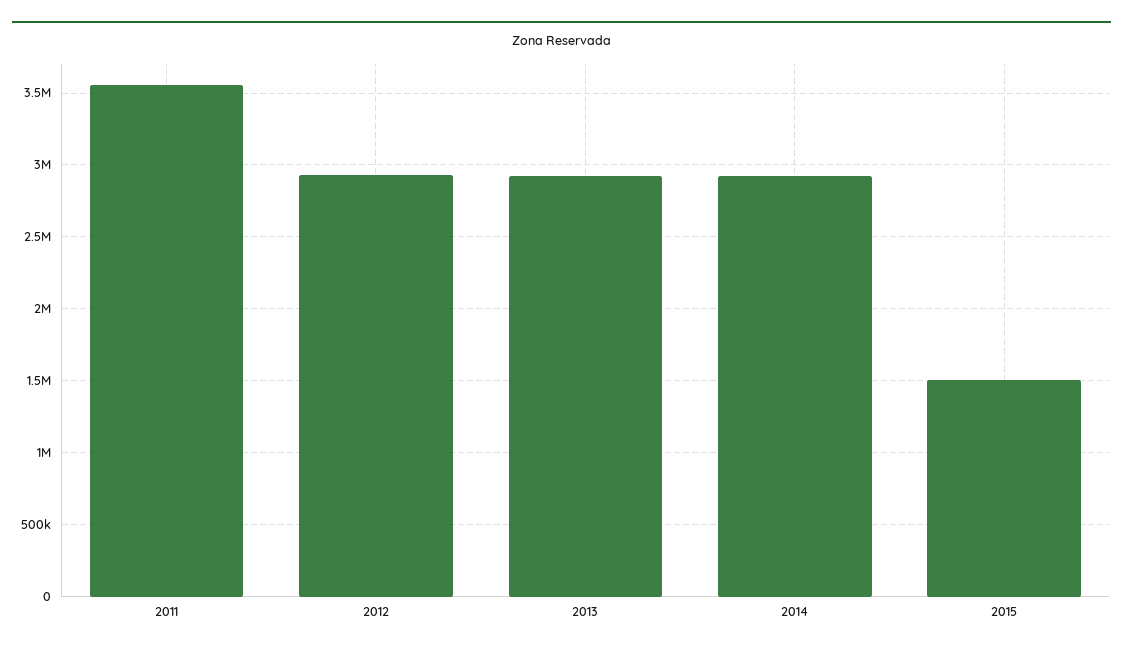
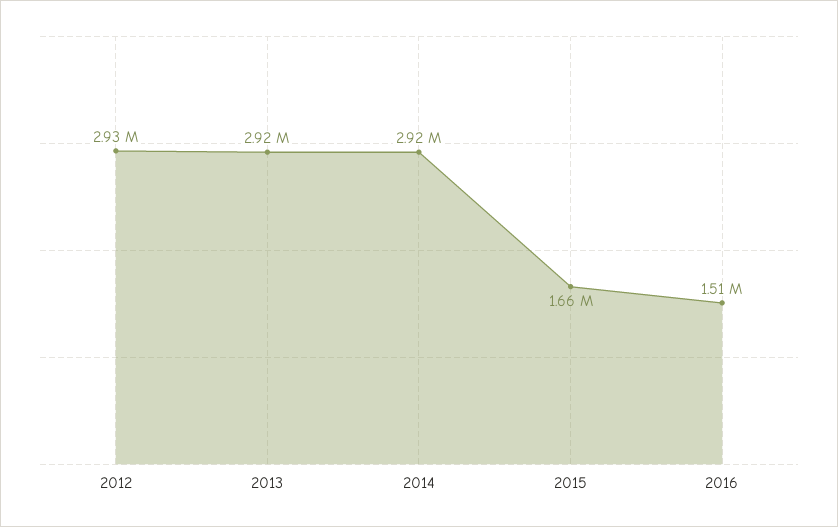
2011: 3550000 -> none
2015: 1500000 -> 1660000
2016: none -> 1510000

